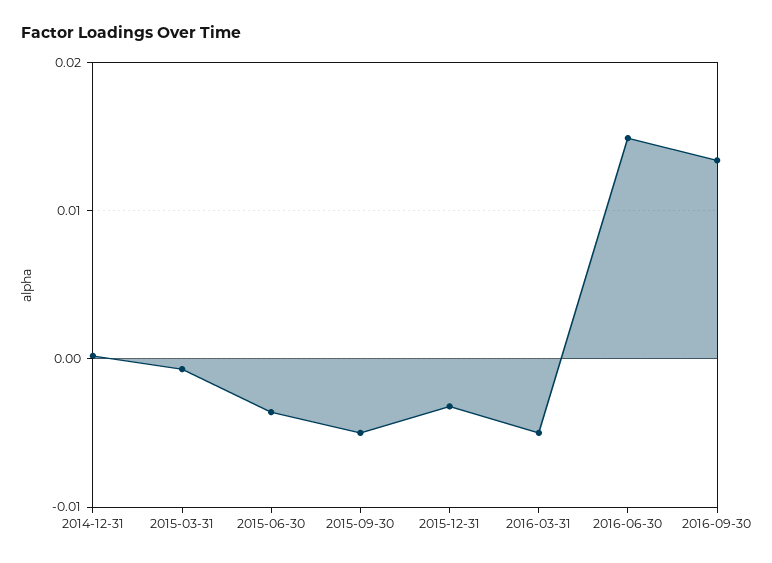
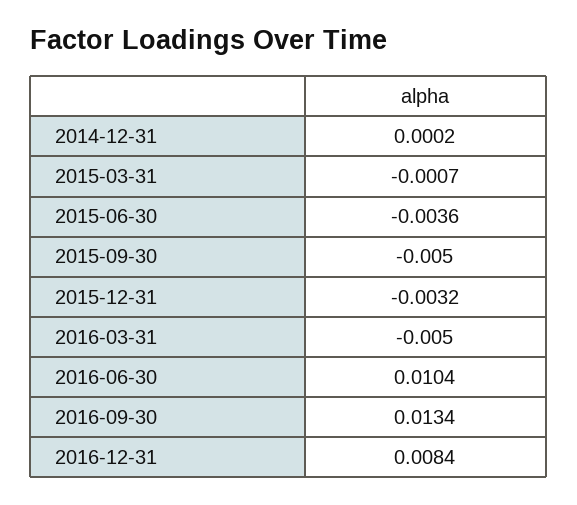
2016-06-30: 0.015 -> 0.0104
2016-12-31: none -> 0.0084

